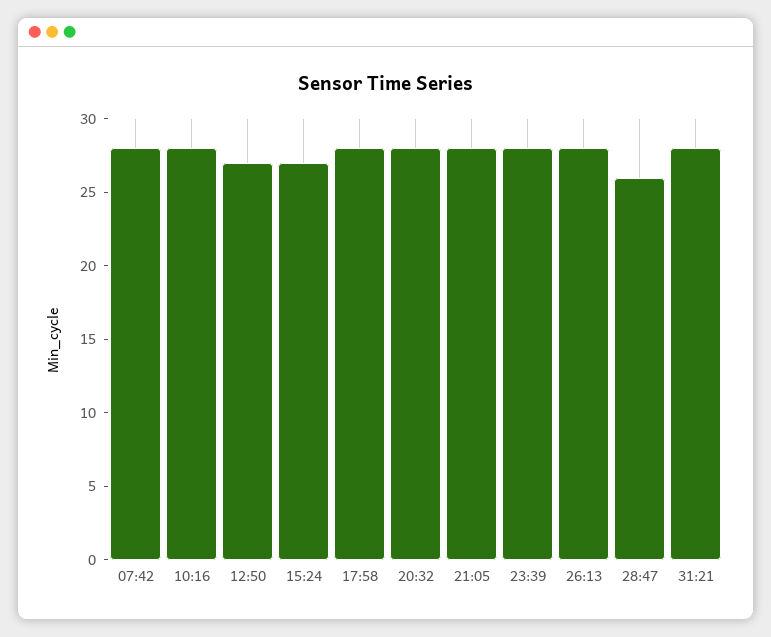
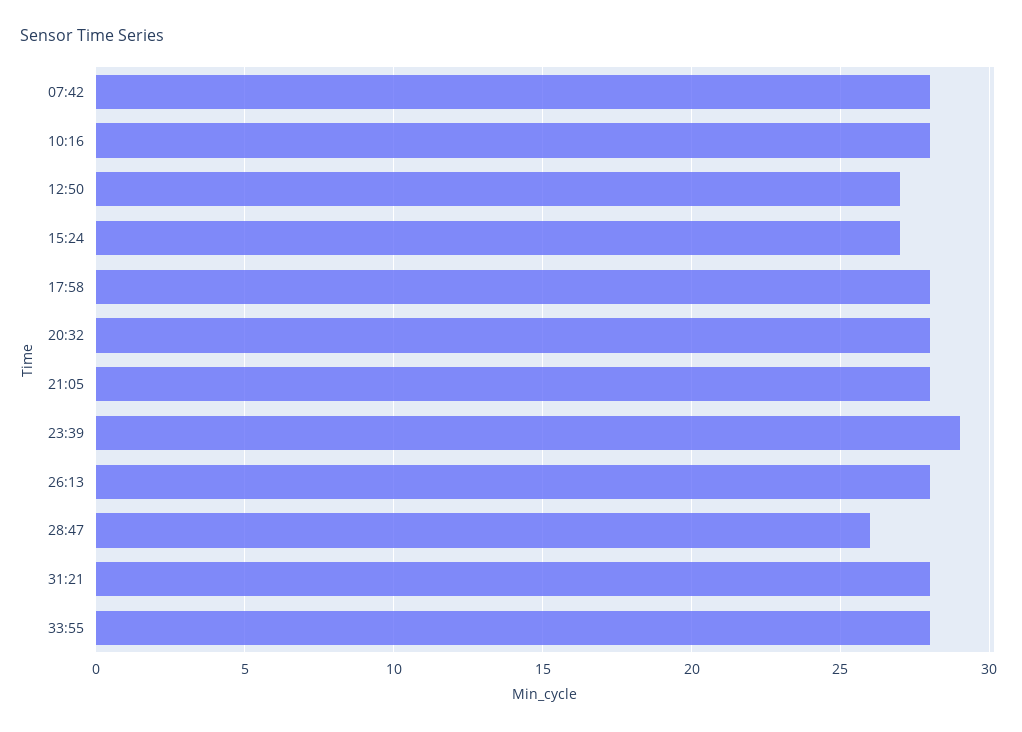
23:39: 28 -> 29
33:55: none -> 28

